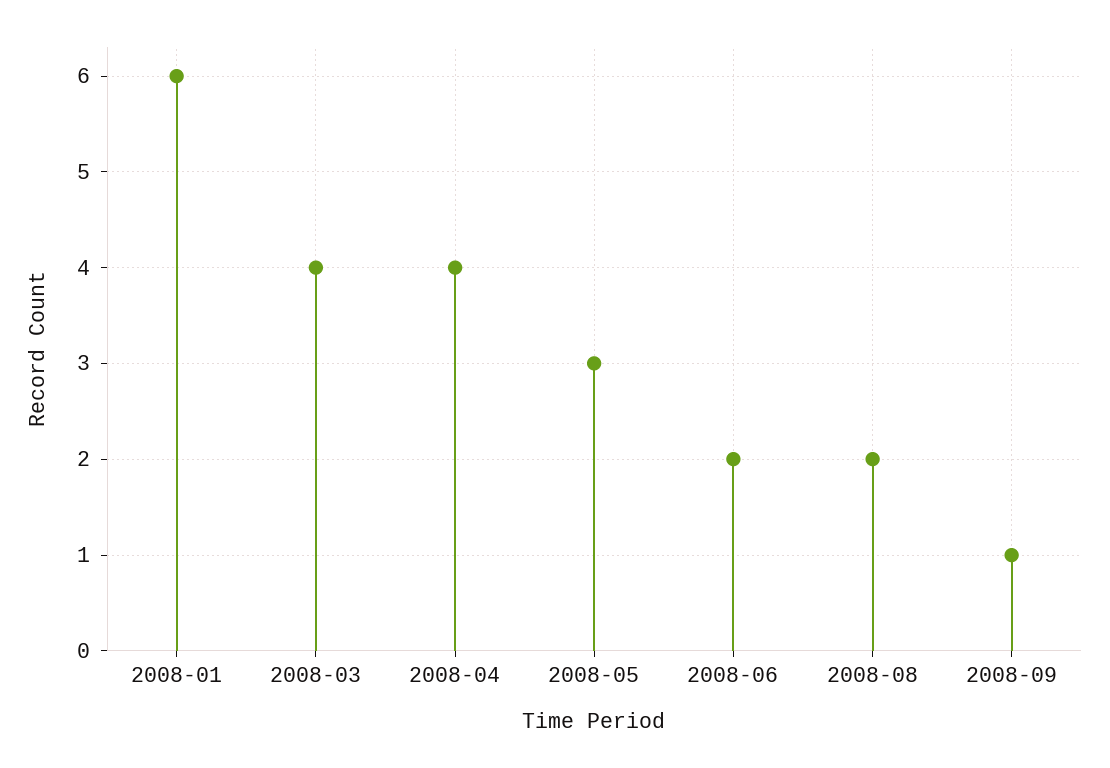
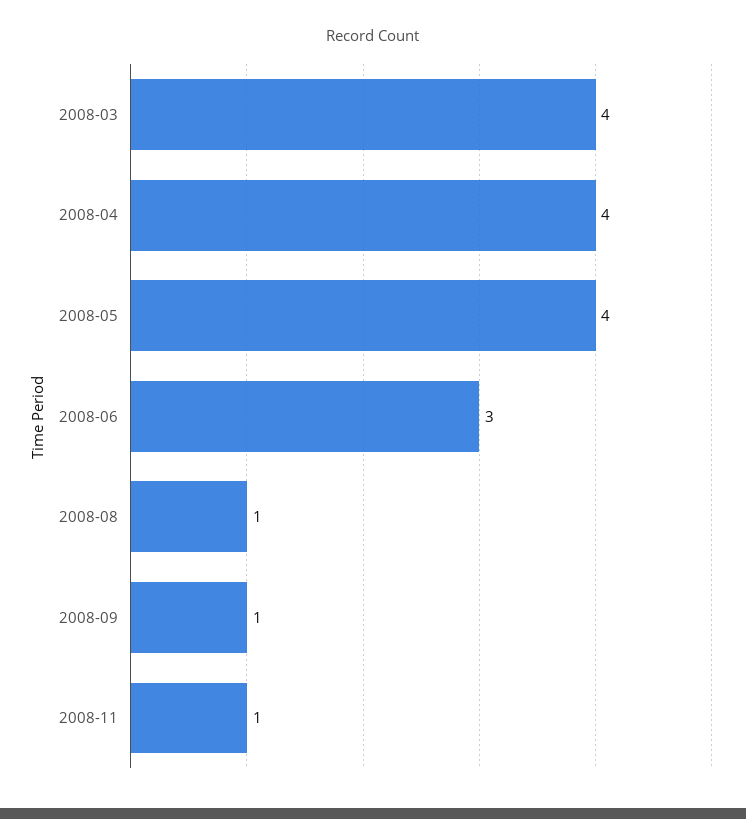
2008-01: 6 -> none
2008-05: 3 -> 4
2008-06: 2 -> 3
2008-08: 2 -> 1
2008-11: none -> 1

